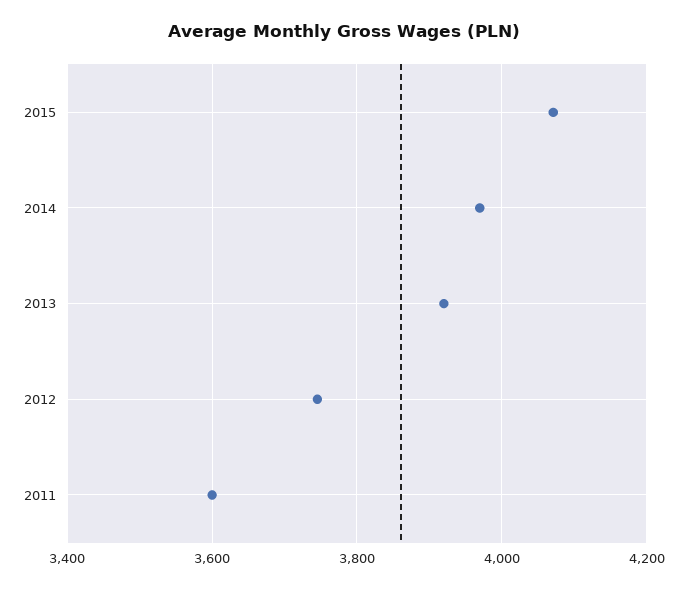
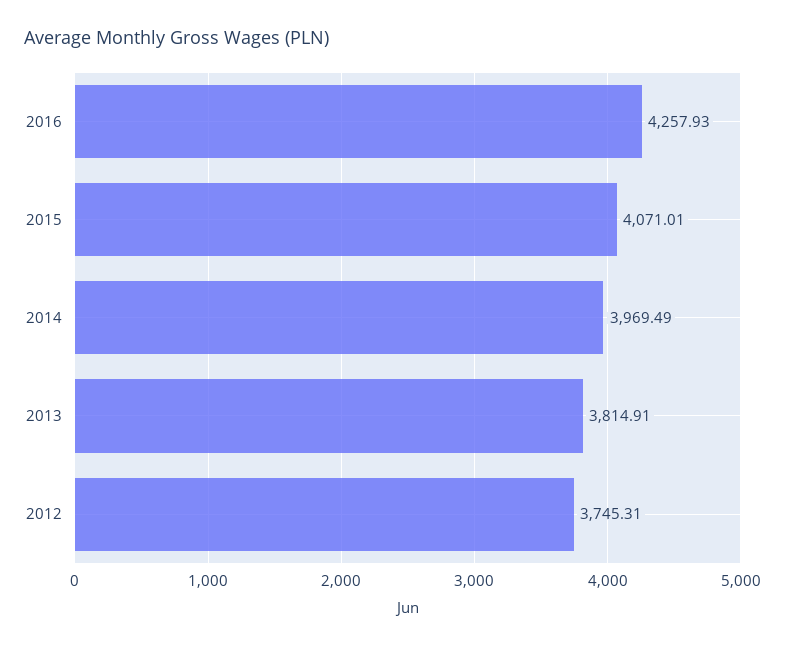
2013: 3920 -> 3814.91
2011: 3600 -> none
2016: none -> 4257.93

